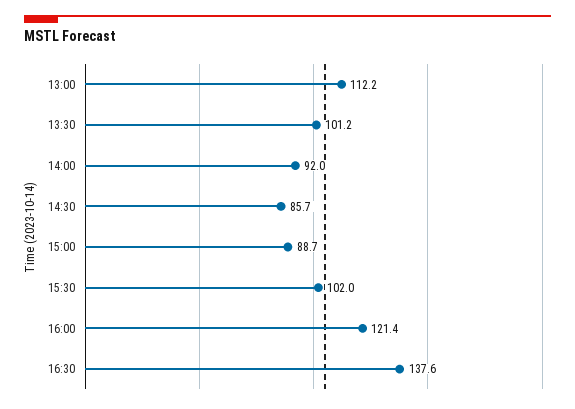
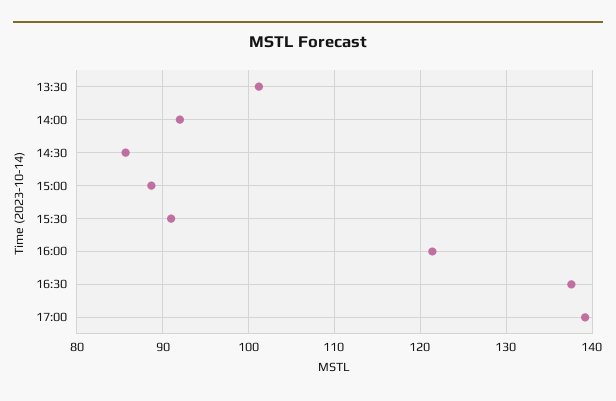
13:00: 112.2 -> none
15:30: 102 -> 91
17:00: none -> 139

